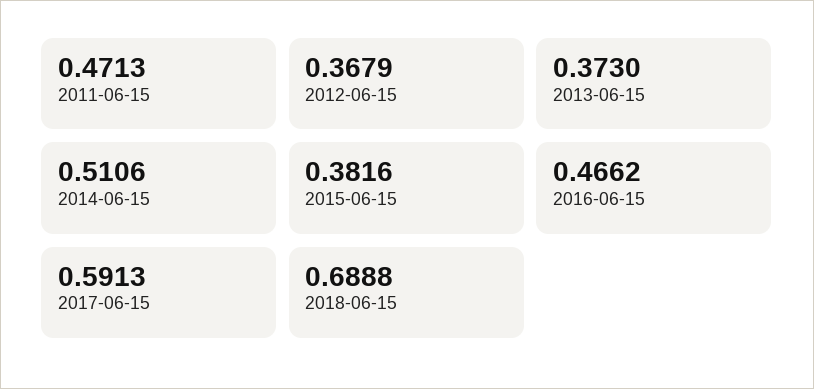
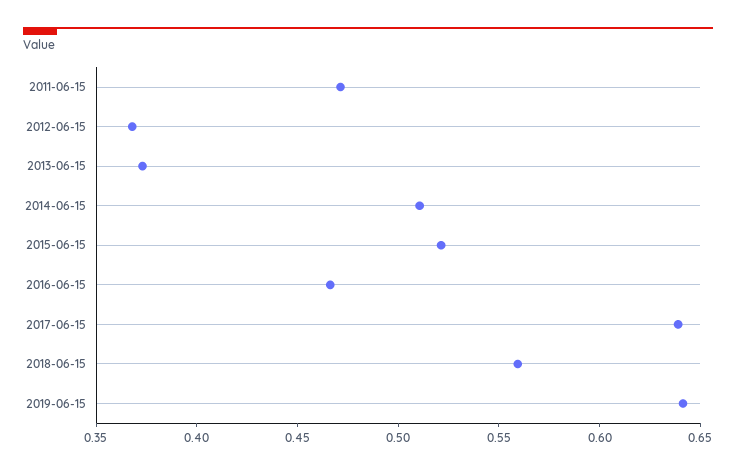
2015-06-15: 0.3816 -> 0.52
2017-06-15: 0.5913 -> 0.64
2018-06-15: 0.6888 -> 0.56
2019-06-15: none -> 0.64

